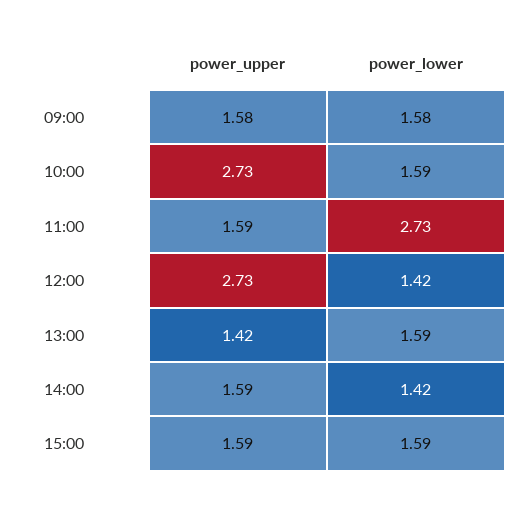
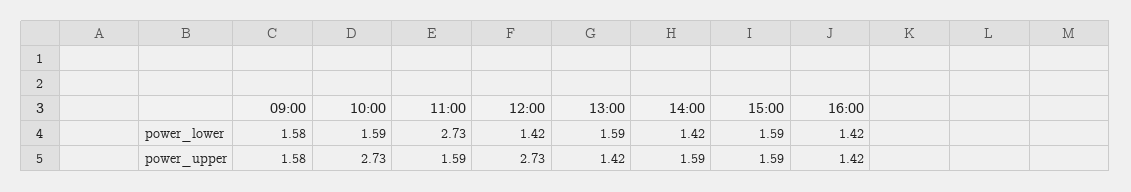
power_lower, 16:00: none -> 1.42
power_upper, 16:00: none -> 1.42

